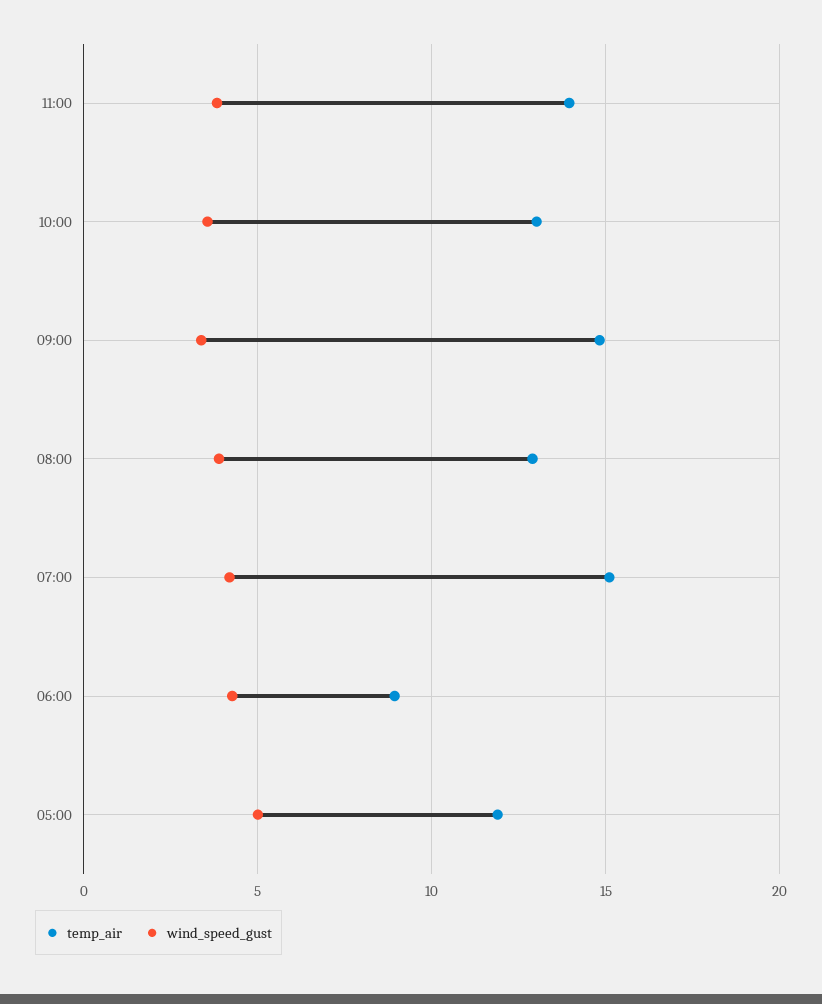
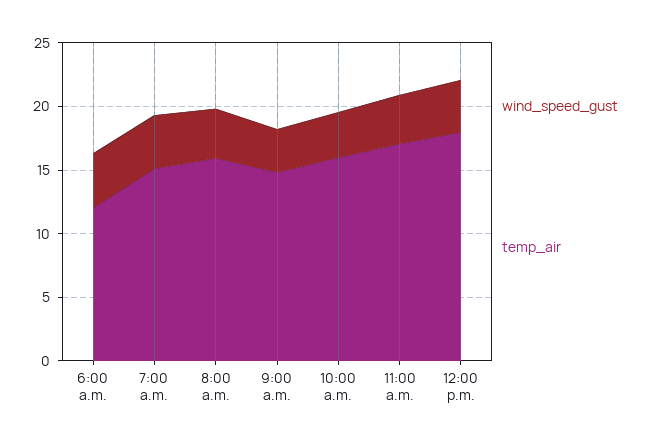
temp_air, 11:00: 14 -> 17
temp_air, 10:00: 13 -> 16
temp_air, 08:00: 13 -> 16
temp_air, 06:00: 9 -> 12
temp_air, 05:00: 12 -> none
wind_speed_gust, 05:00: 5 -> none
wind_speed_gust, 12:00 p.m.: none -> 4
temp_air, 12:00 p.m.: none -> 18

